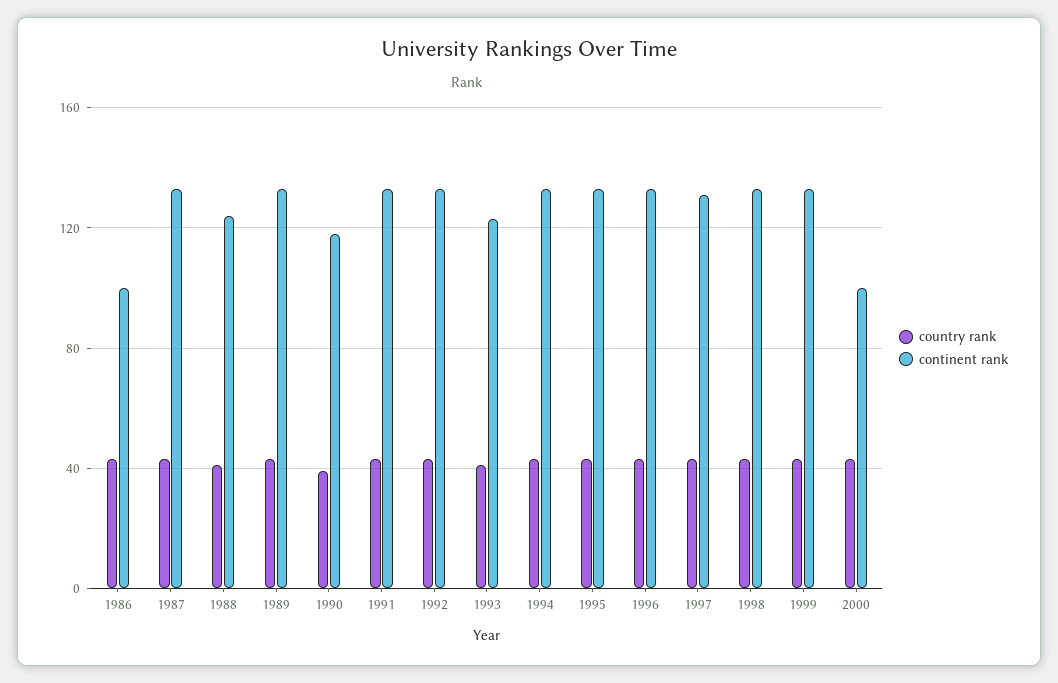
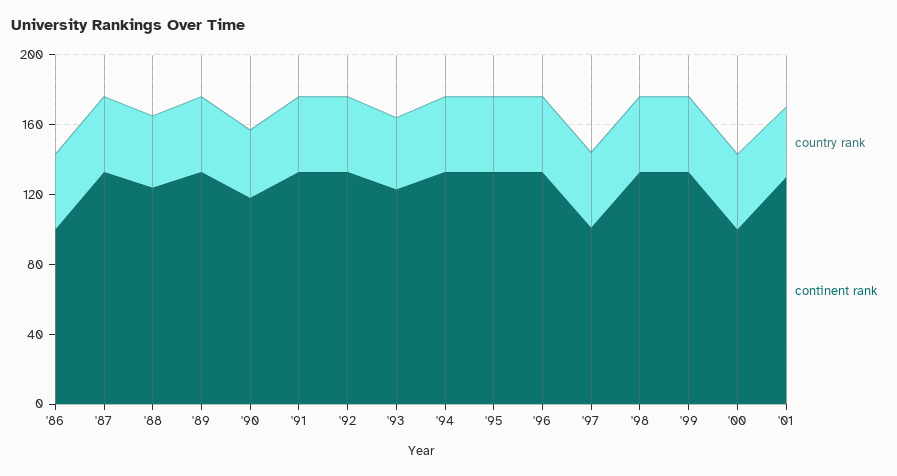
continent rank, 1997: 130 -> 100
country rank, '01: none -> 40
continent rank, '01: none -> 130

